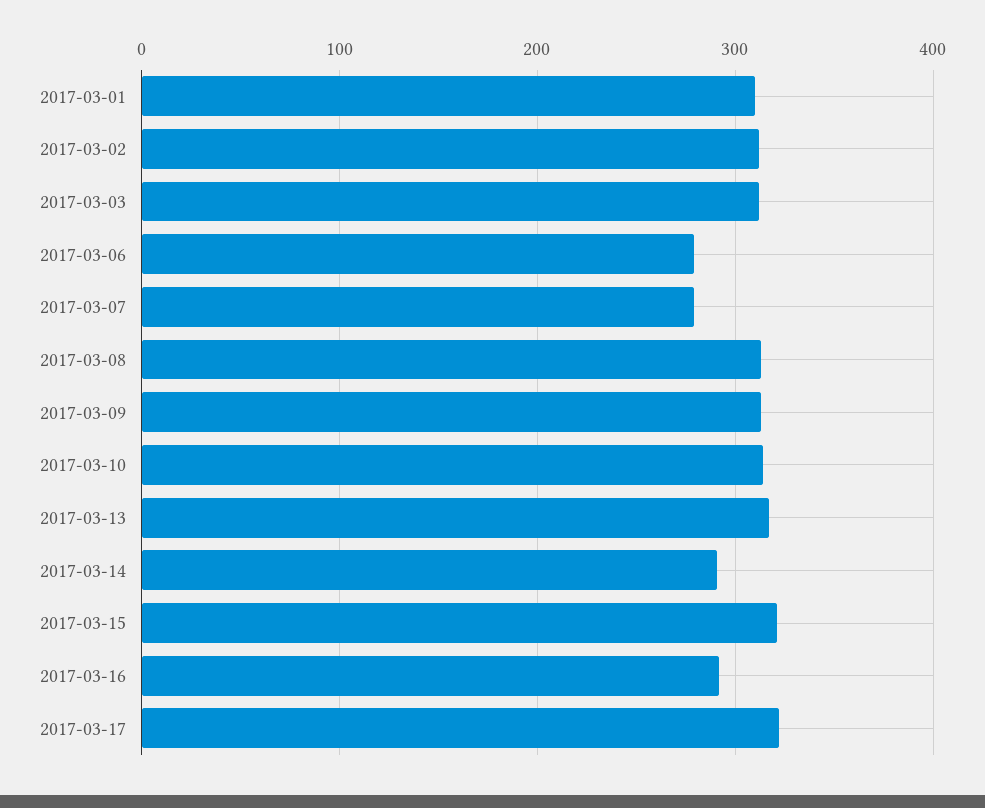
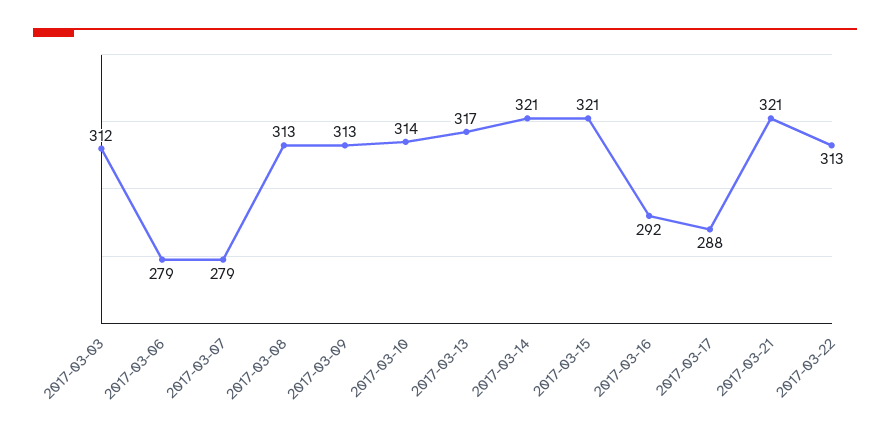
2017-03-01: 310 -> none
2017-03-02: 310 -> none
2017-03-14: 290 -> 321
2017-03-17: 320 -> 288
2017-03-21: none -> 321
2017-03-22: none -> 313

